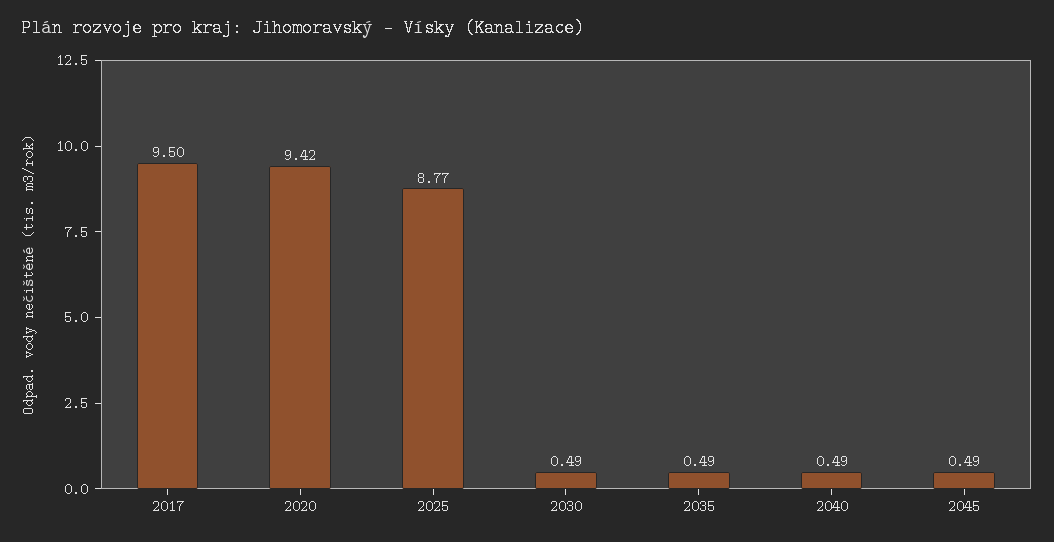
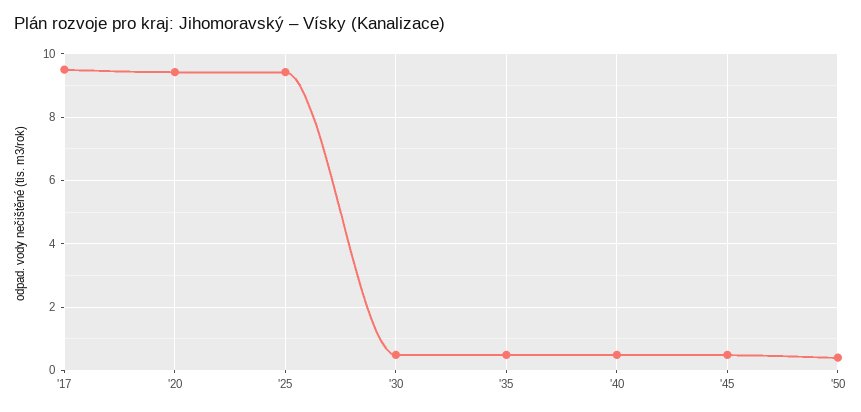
2025: 8.77 -> 9.4
'50: none -> 0.4

